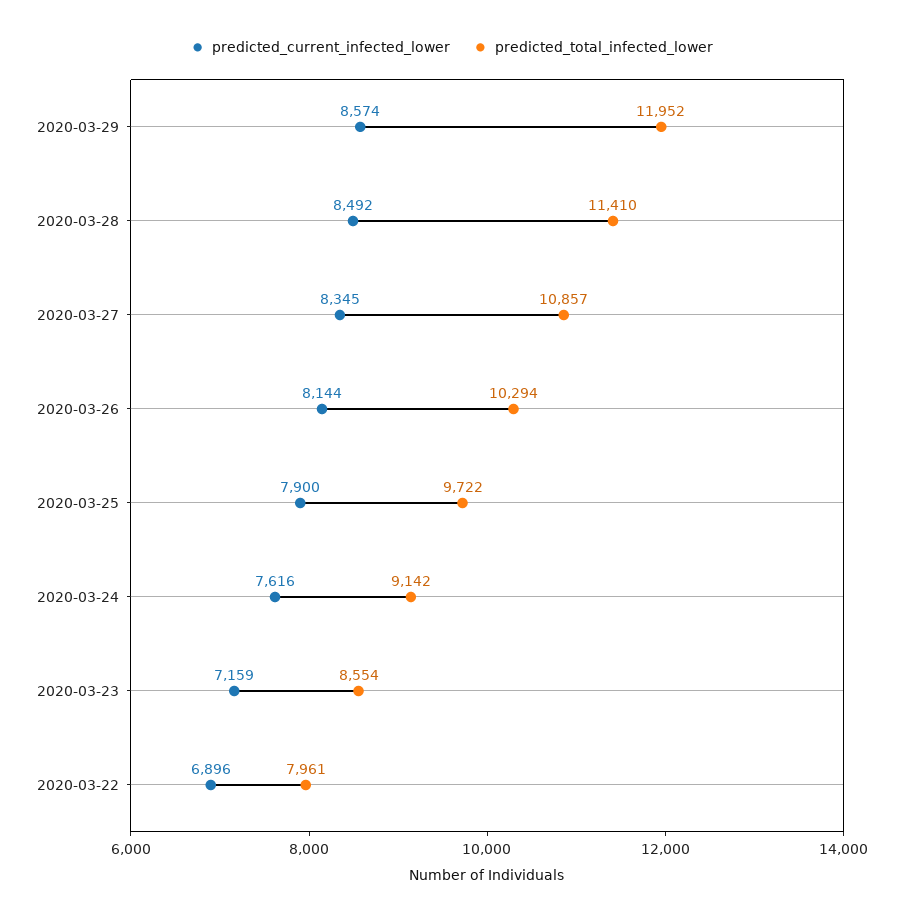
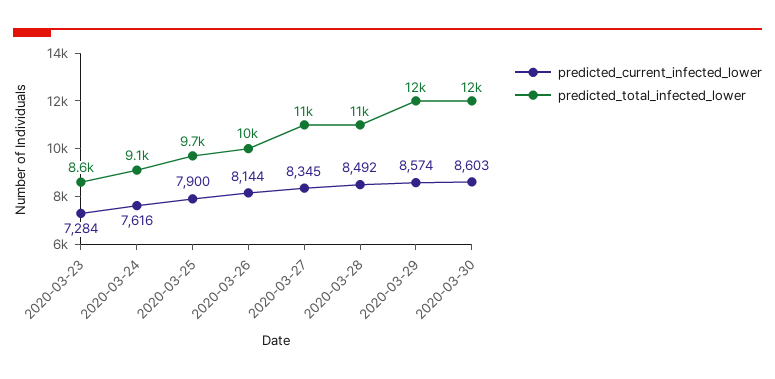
predicted_current_infected_lower, 2020-03-23: 7159 -> 7284
predicted_current_infected_lower, 2020-03-22: 6896 -> none
predicted_total_infected_lower, 2020-03-22: 7961 -> none
predicted_current_infected_lower, 2020-03-30: none -> 8603
predicted_total_infected_lower, 2020-03-30: none -> 12000

